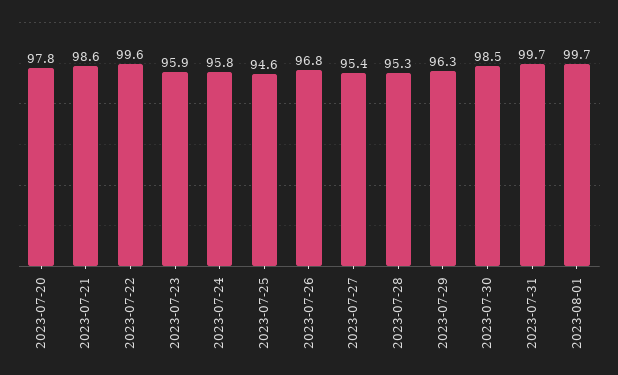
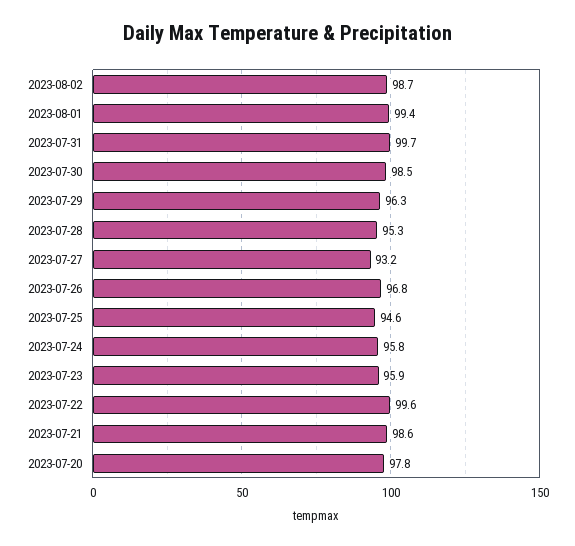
2023-07-27: 95.4 -> 93.2
2023-08-01: 99.7 -> 99.4
2023-08-02: none -> 98.7

